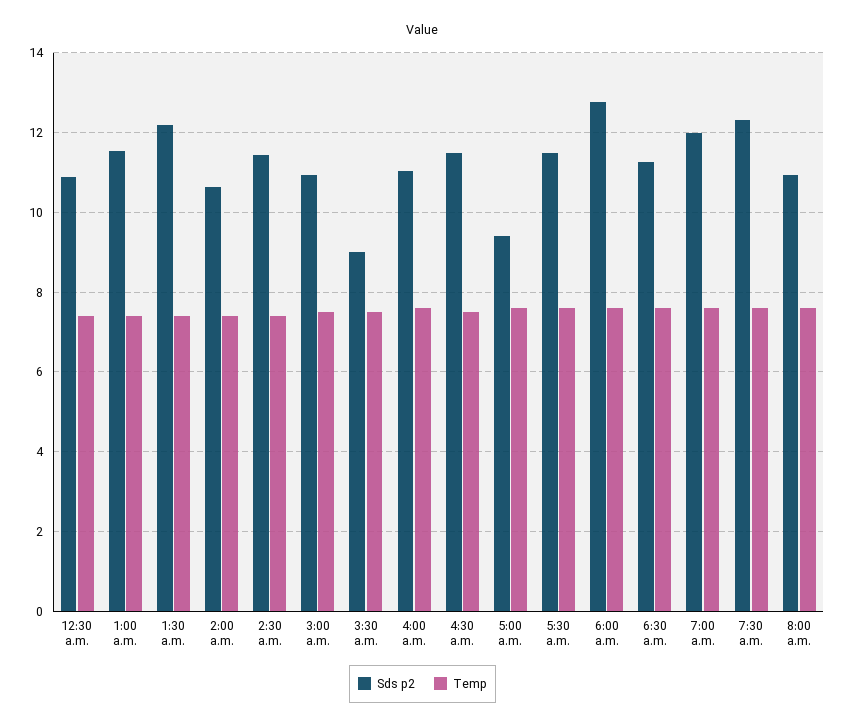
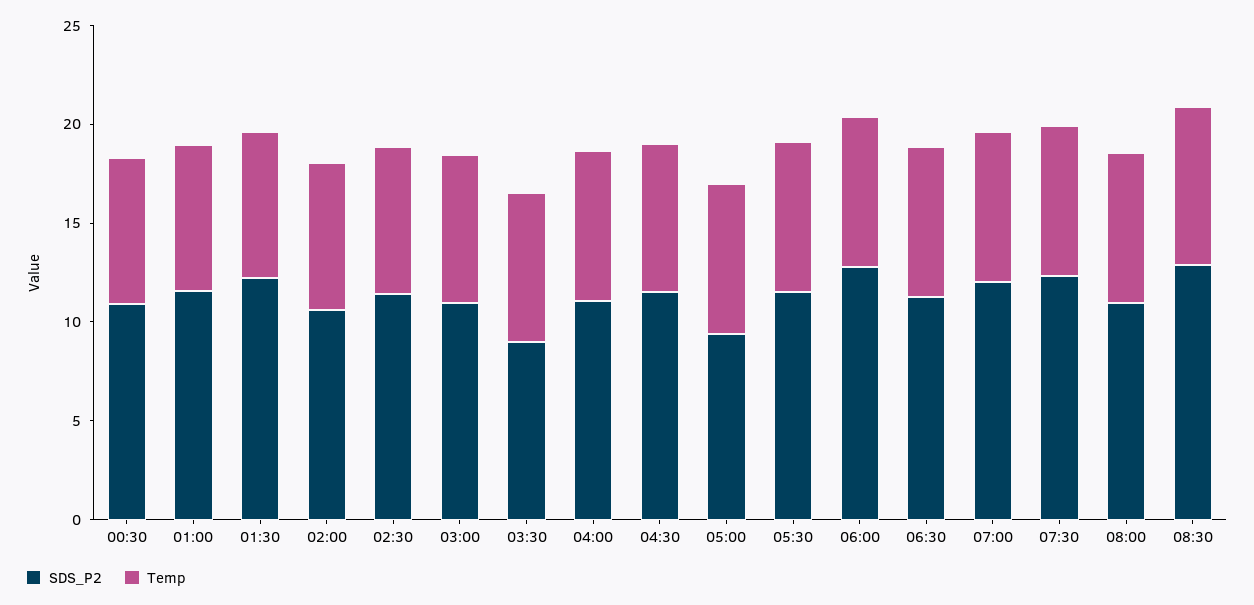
Sds p2, 08:30: none -> 13
Temp, 08:30: none -> 8

